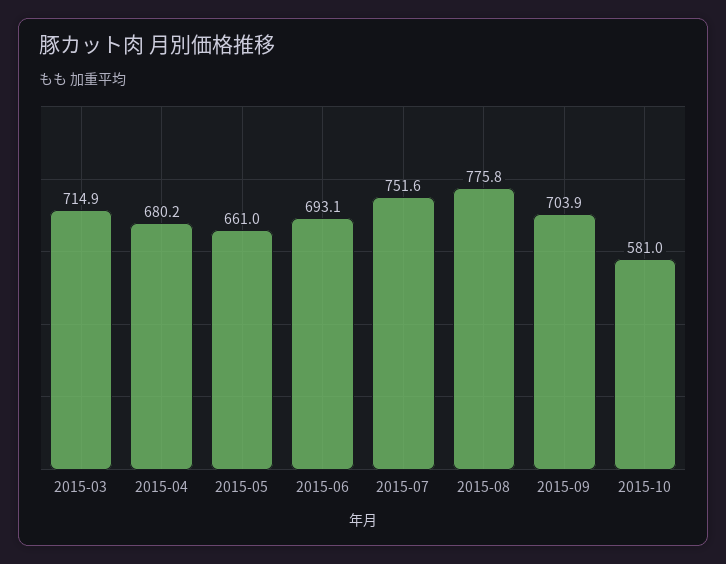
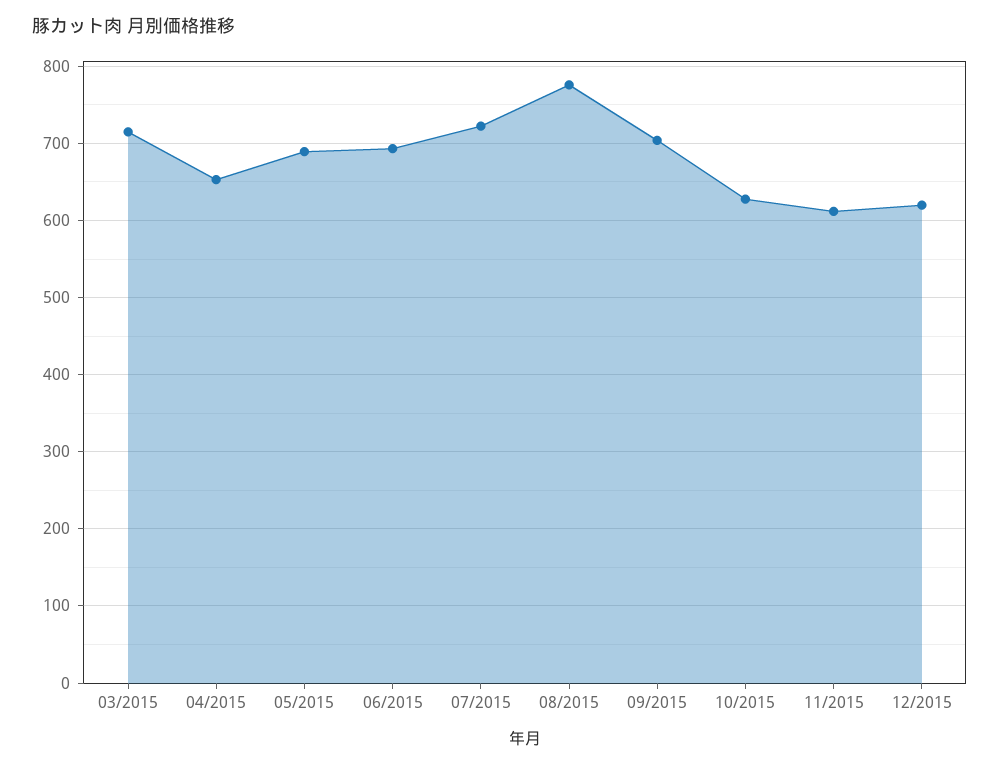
2015-04: 680.2 -> 650
2015-05: 661 -> 690
2015-07: 751.6 -> 720
2015-10: 581 -> 630
11/2015: none -> 610
12/2015: none -> 620

